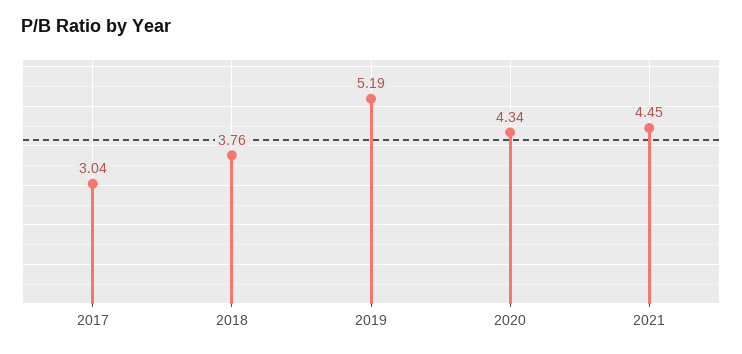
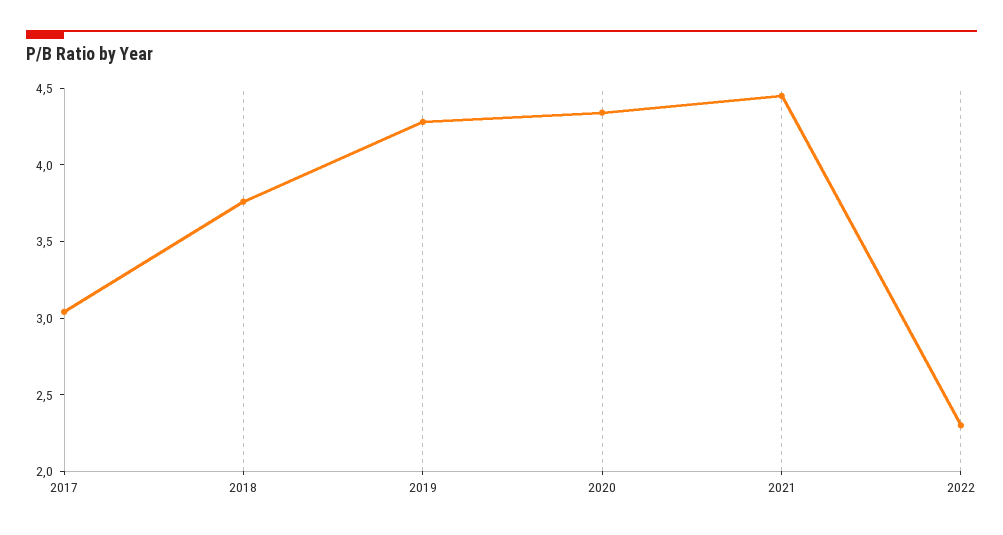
2019: 5.19 -> 4.3
2022: none -> 2.3

